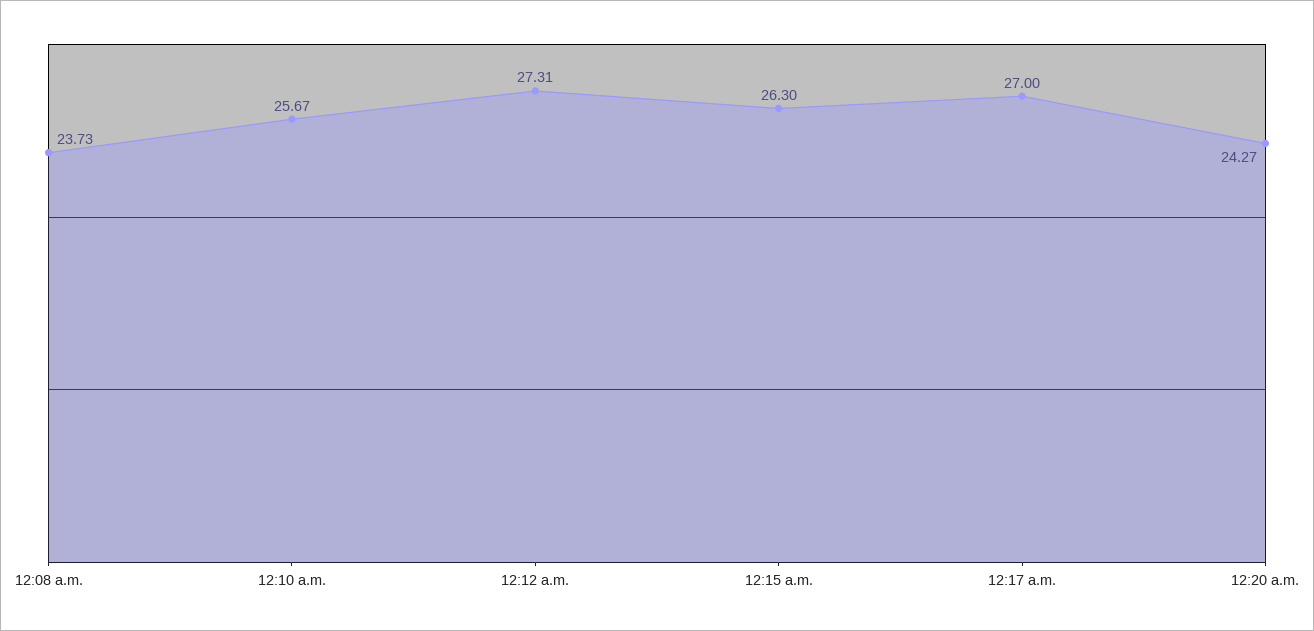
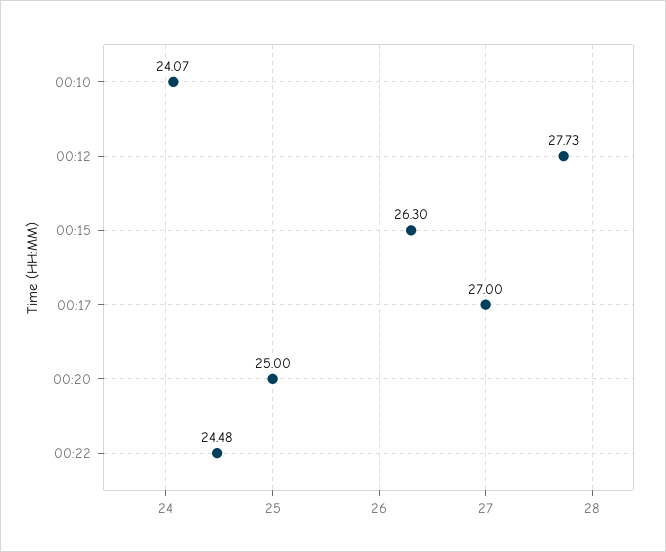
12:08 a.m.: 23.73 -> none
12:10 a.m.: 25.67 -> 24.07
12:12 a.m.: 27.31 -> 27.73
12:20 a.m.: 24.27 -> 25
00:22: none -> 24.48

